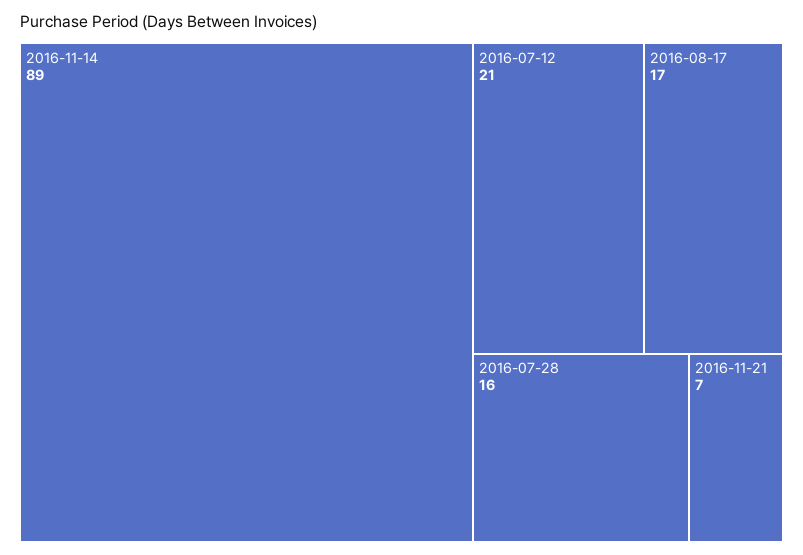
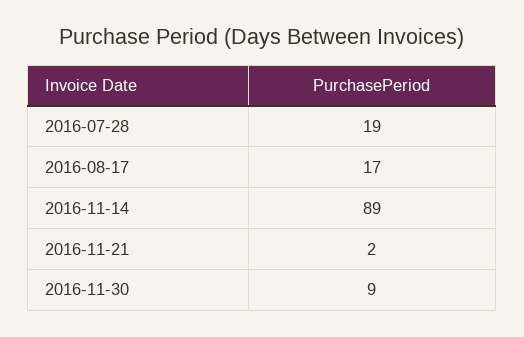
2016-07-12: 21 -> none
2016-07-28: 16 -> 19
2016-11-21: 7 -> 2
2016-11-30: none -> 9

